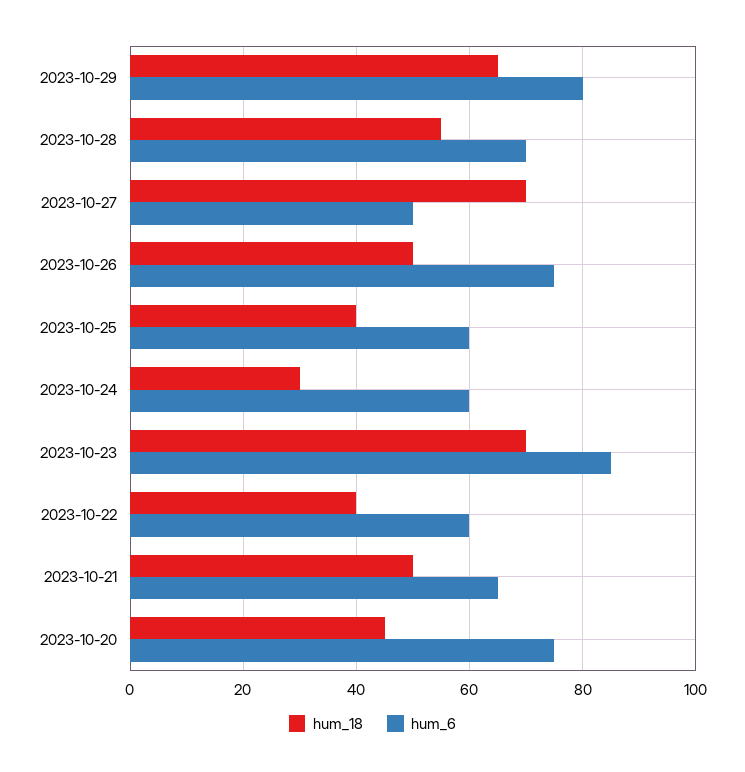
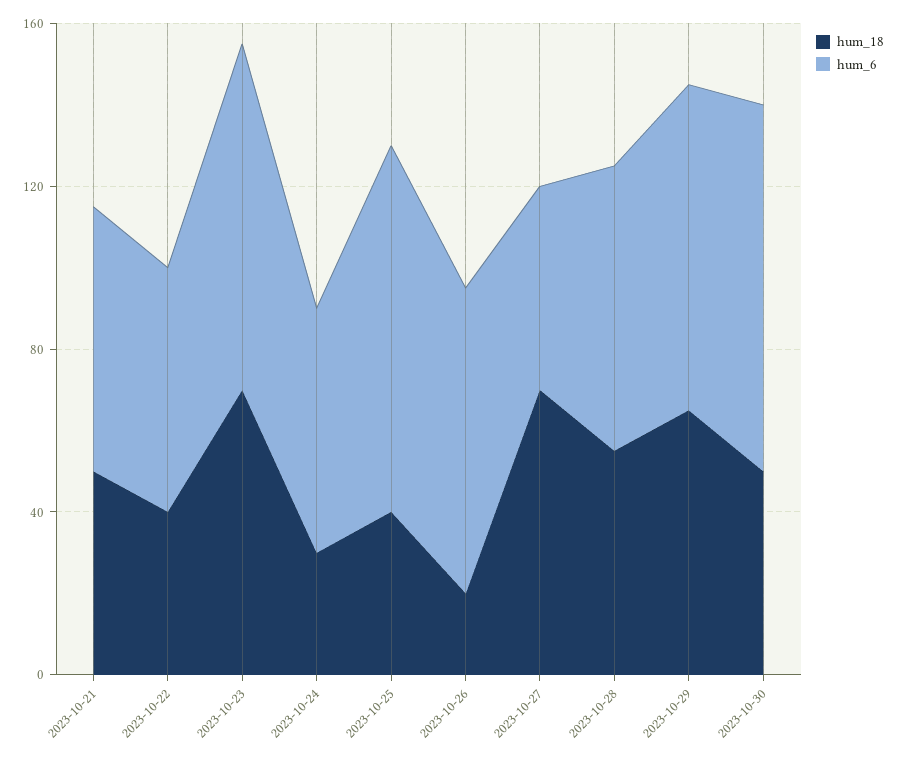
hum_18, 2023-10-26: 50 -> 20
hum_6, 2023-10-25: 60 -> 90
hum_18, 2023-10-20: 45 -> none
hum_6, 2023-10-20: 75 -> none
hum_18, 2023-10-30: none -> 50
hum_6, 2023-10-30: none -> 90

